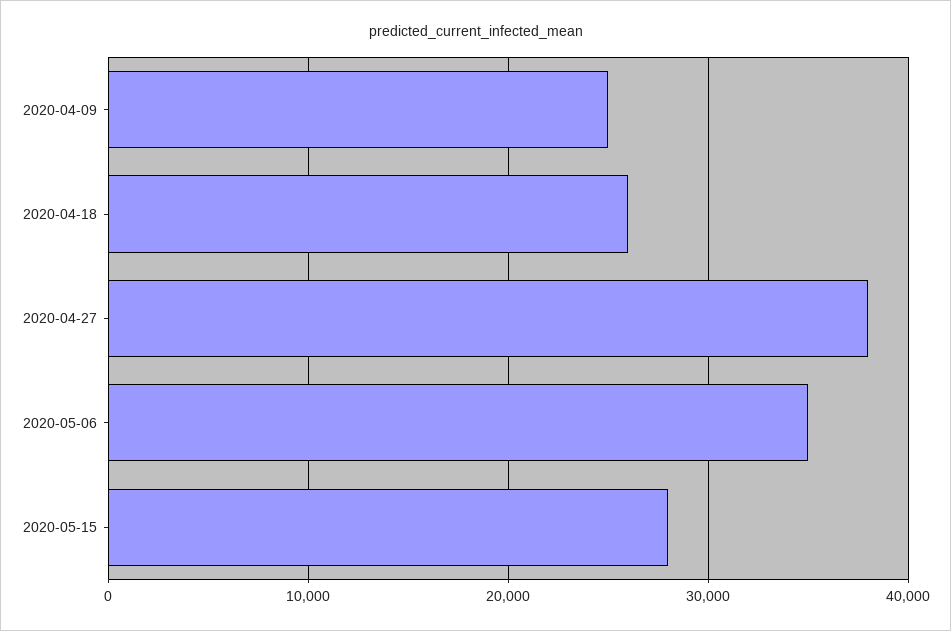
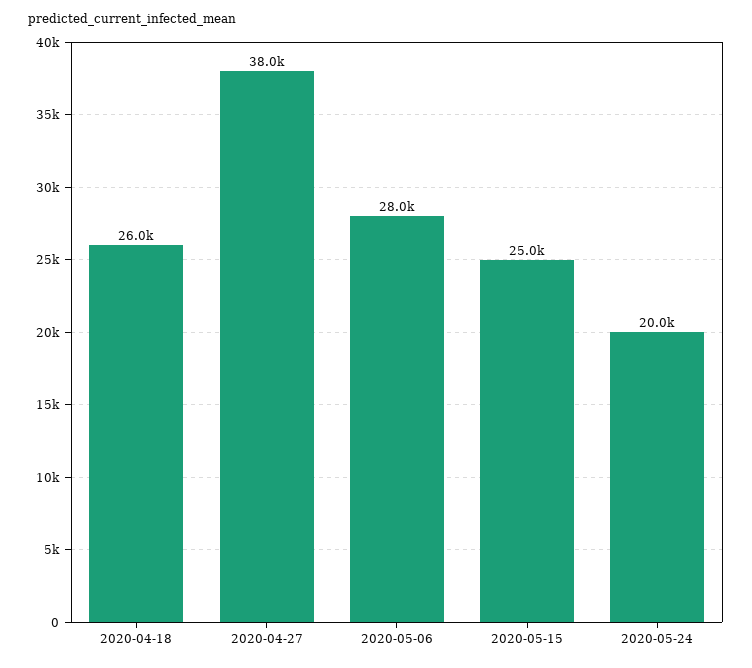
2020-04-09: 25000 -> none
2020-05-06: 35000 -> 28000
2020-05-15: 28000 -> 25000
2020-05-24: none -> 20000

